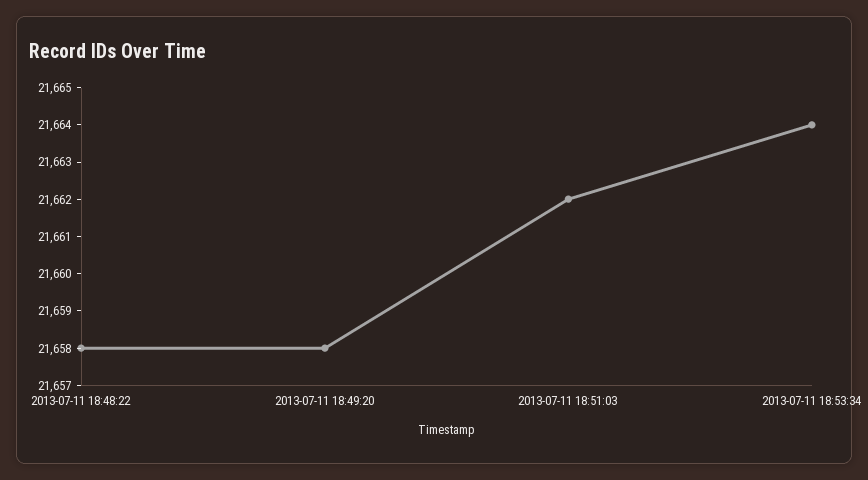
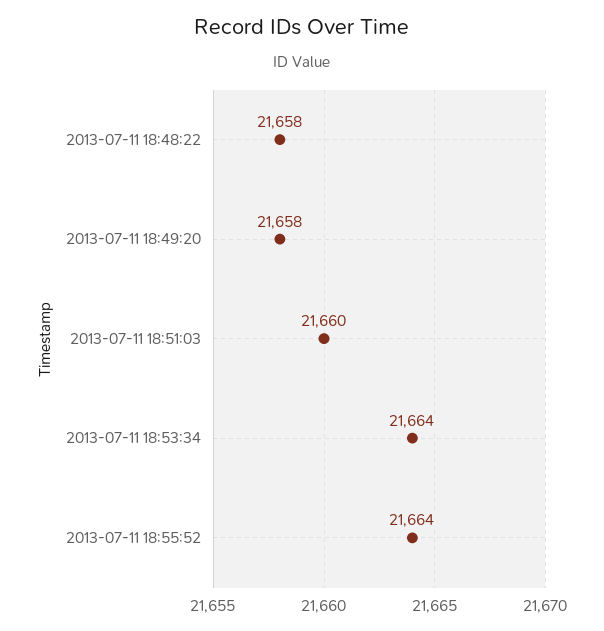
2013-07-11 18:51:03: 21662 -> 21660
2013-07-11 18:55:52: none -> 21664

